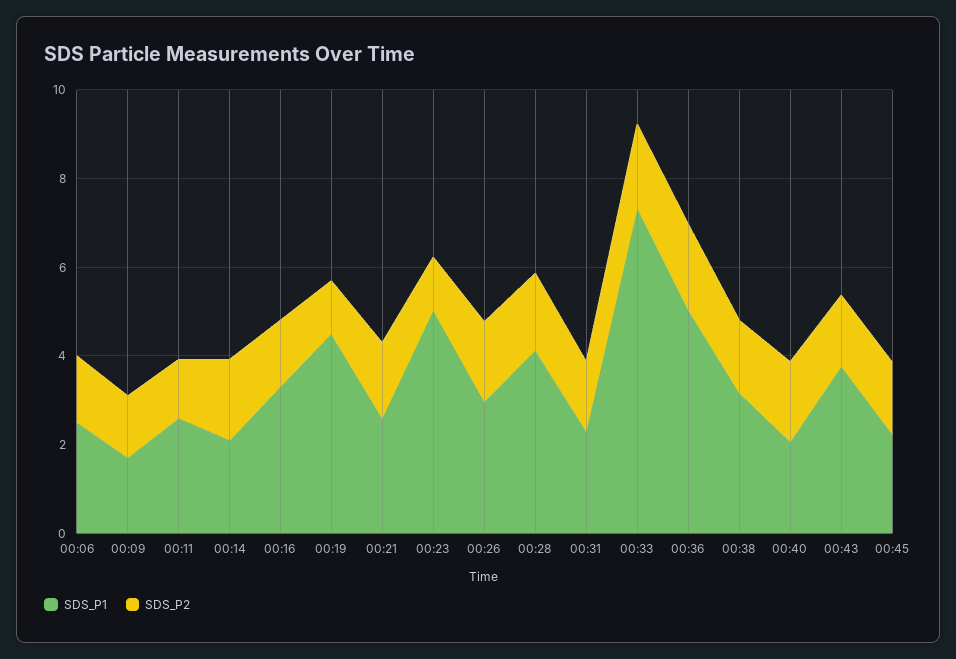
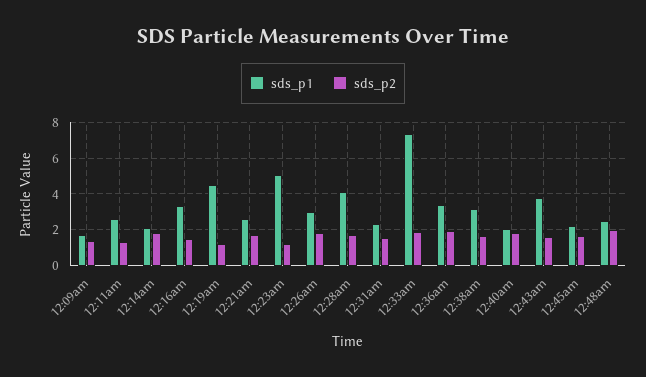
SDS_P1, 00:06: 2.5 -> none
SDS_P2, 00:06: 1.5 -> none
SDS_P1, 00:36: 5 -> 3.5
SDS_P1, 12:48am: none -> 2.5
SDS_P2, 12:48am: none -> 2

